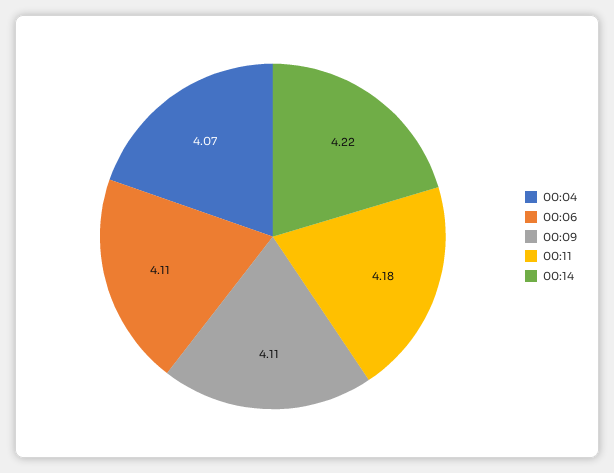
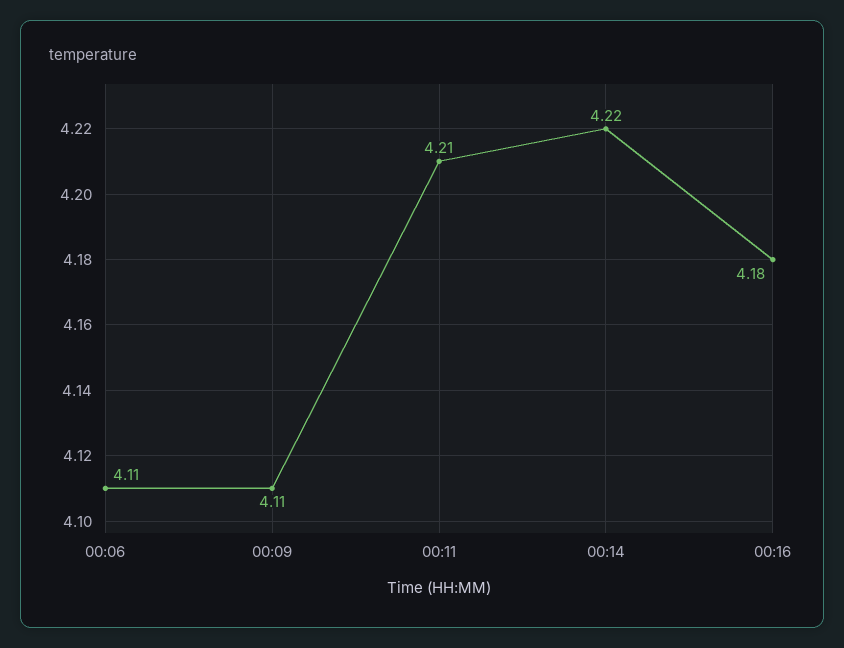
00:04: 4.07 -> none
00:11: 4.18 -> 4.21
00:16: none -> 4.18

